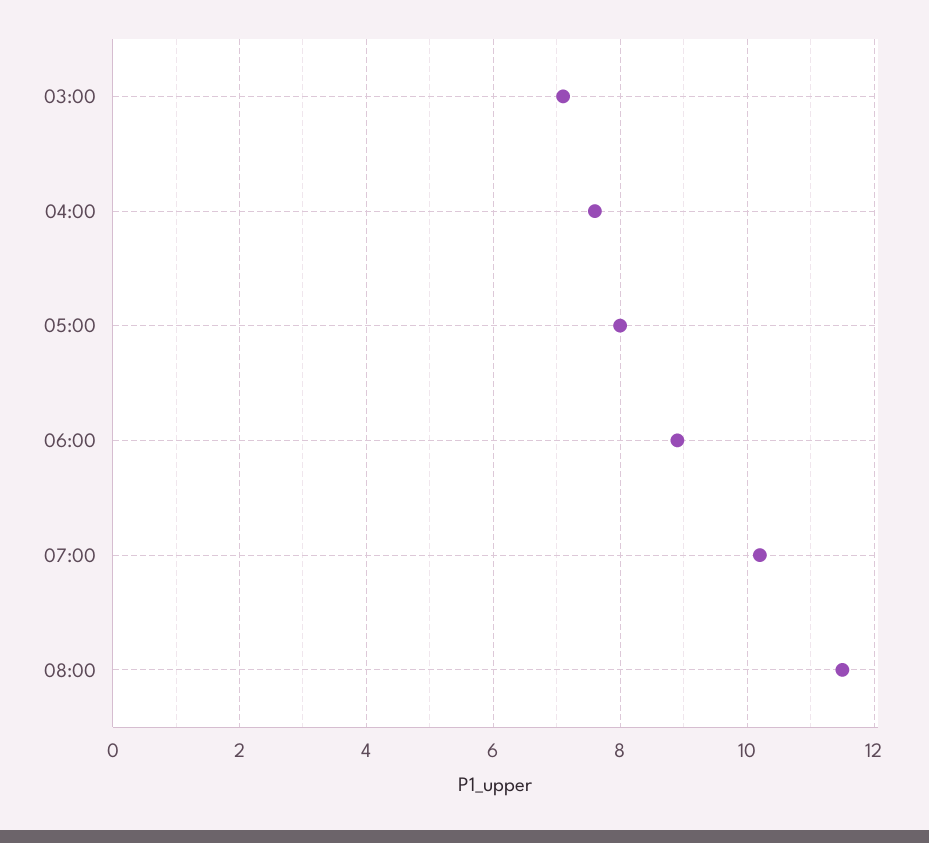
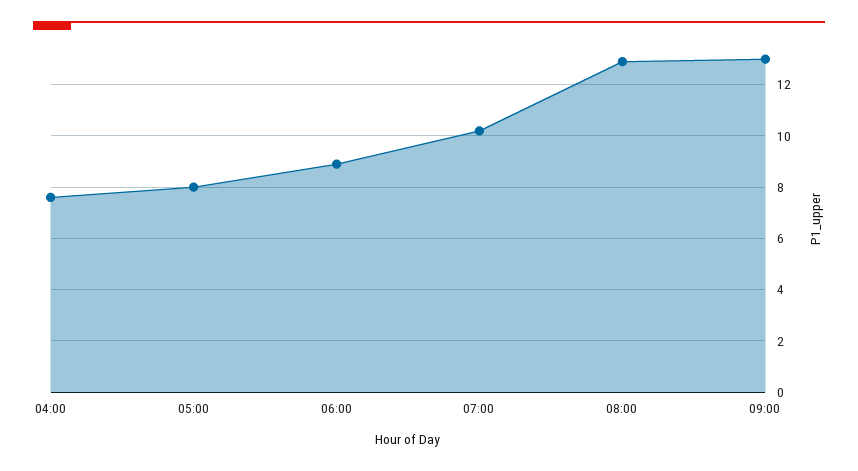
03:00: 7 -> none
08:00: 11.5 -> 13
09:00: none -> 13

